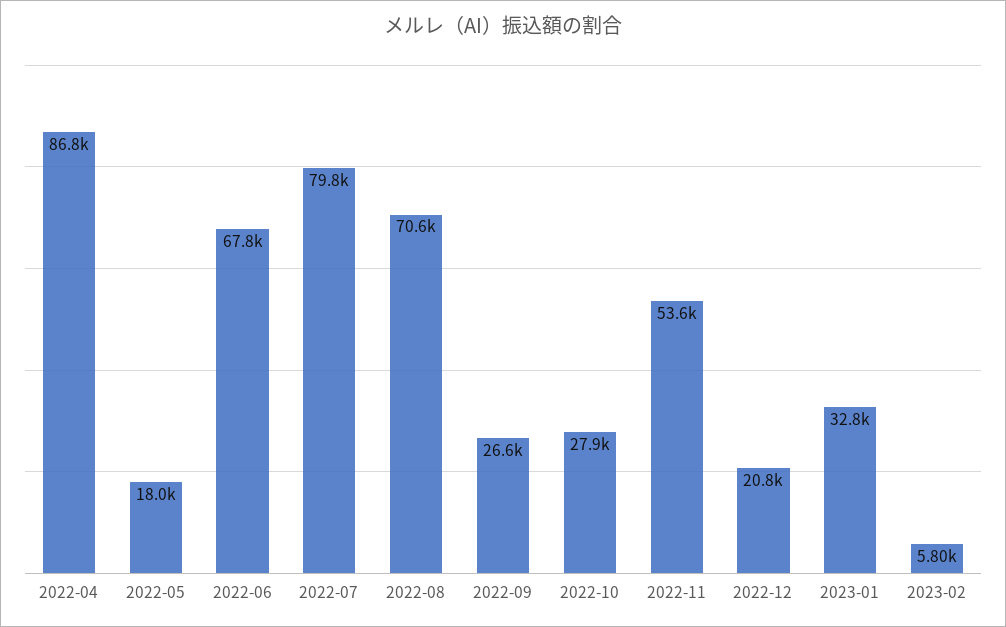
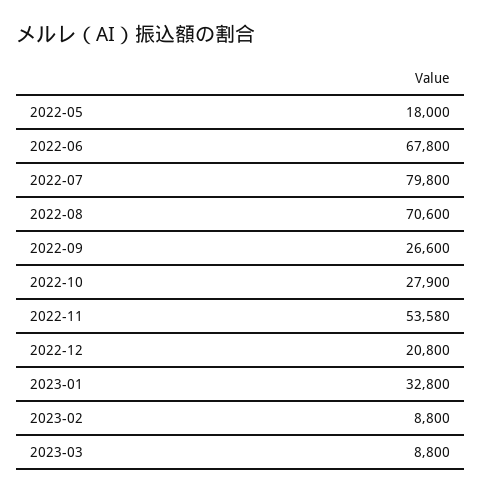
2022-04: 86800 -> none
2023-02: 5800 -> 8800
2023-03: none -> 8800

